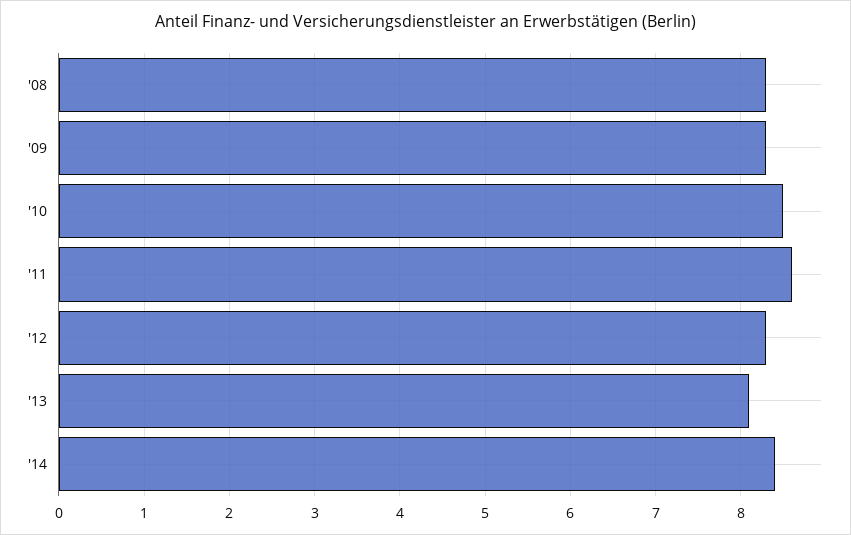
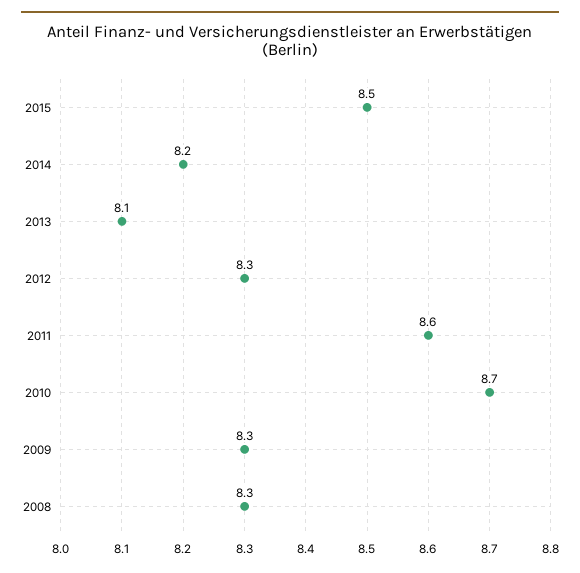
'10: 8.5 -> 8.7
'14: 8.4 -> 8.2
2015: none -> 8.5

